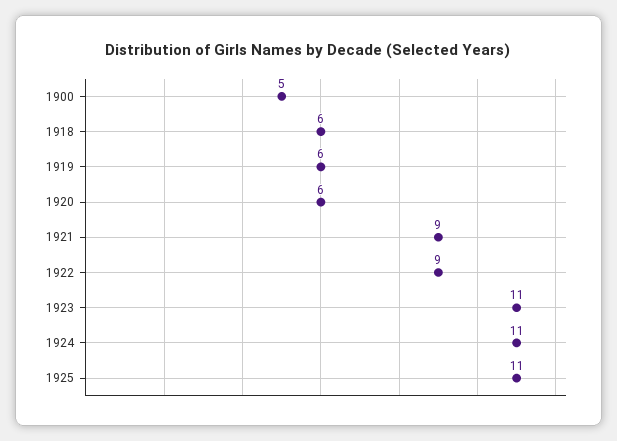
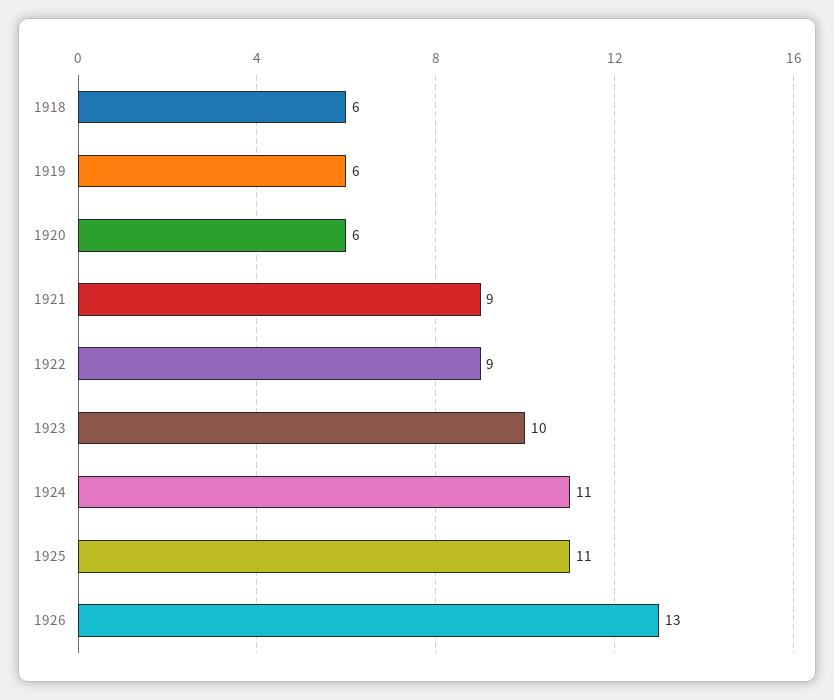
1900: 5 -> none
1923: 11 -> 10
1926: none -> 13

